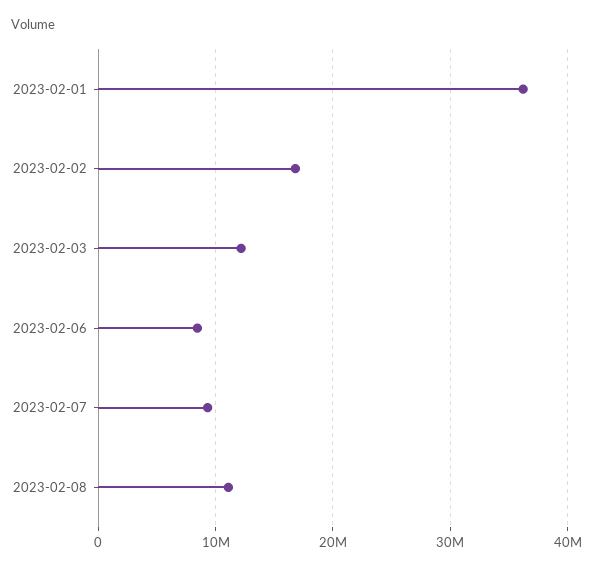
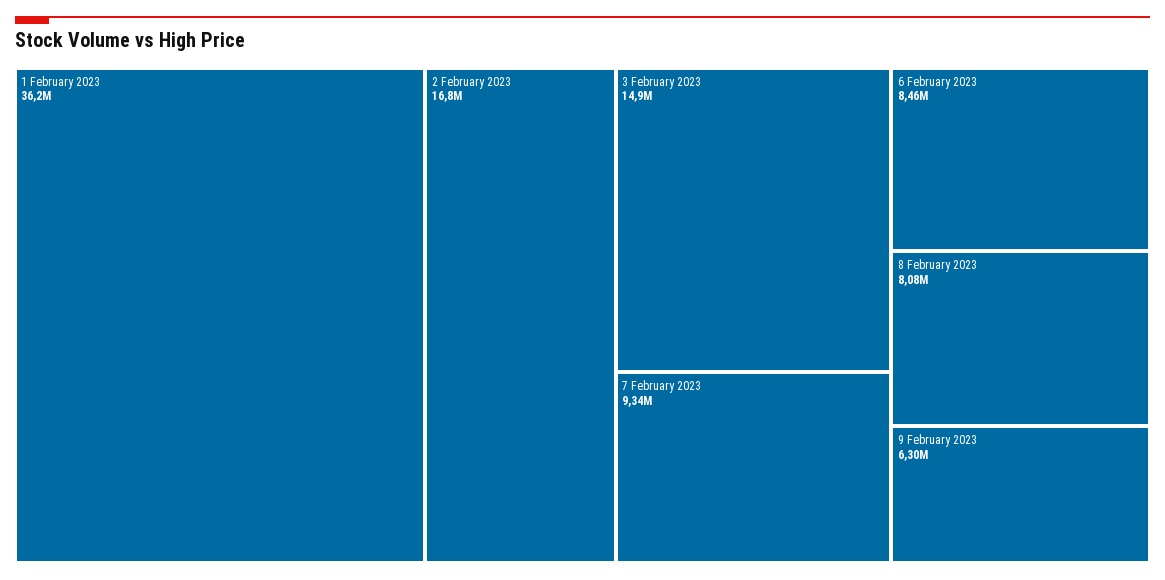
2023-02-03: 12000000 -> 14900000
2023-02-08: 11000000 -> 8080000
9 February 2023: none -> 6300000

